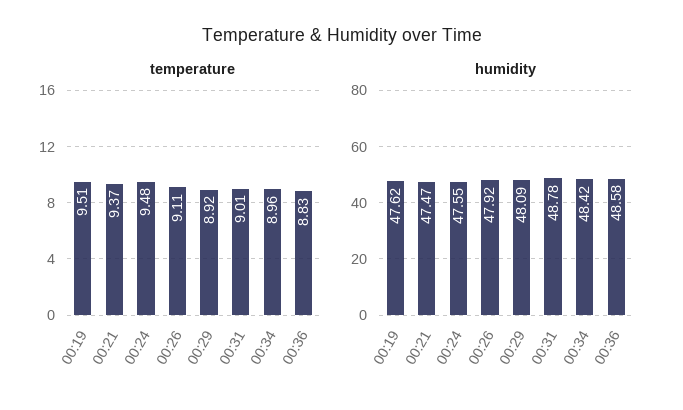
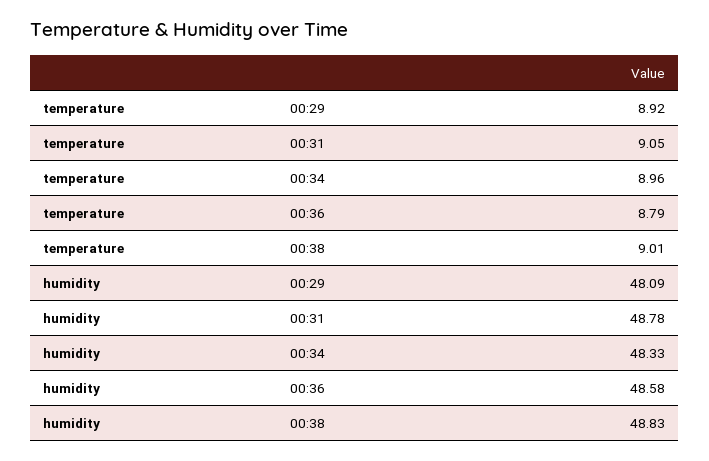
temperature, 00:19: 9.51 -> none
temperature, 00:21: 9.37 -> none
temperature, 00:24: 9.48 -> none
temperature, 00:26: 9.11 -> none
temperature, 00:31: 9.01 -> 9.05
temperature, 00:36: 8.83 -> 8.79
humidity, 00:19: 47.62 -> none
humidity, 00:21: 47.47 -> none
humidity, 00:24: 47.55 -> none
humidity, 00:26: 47.92 -> none
humidity, 00:34: 48.42 -> 48.33
temperature, 00:38: none -> 9.01
humidity, 00:38: none -> 48.83

